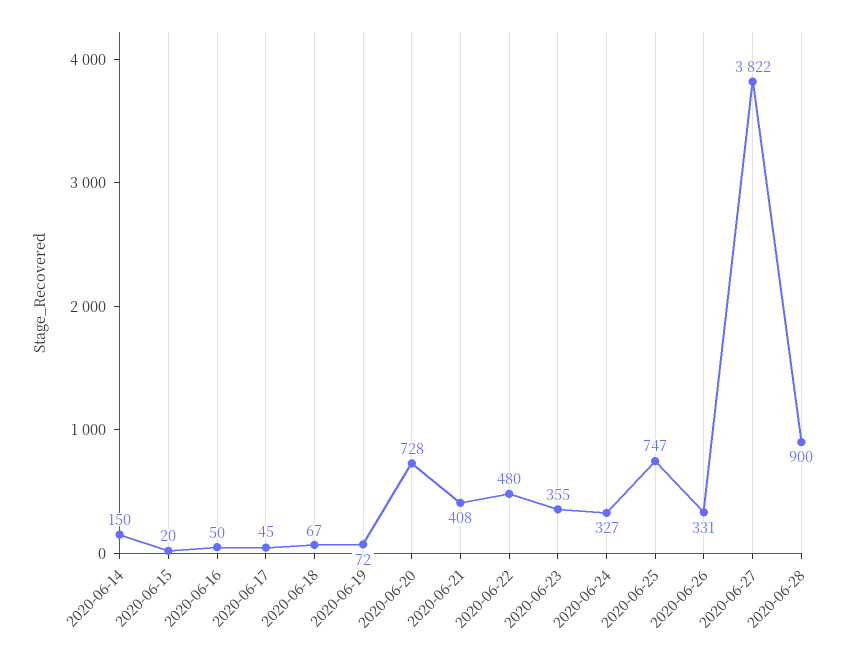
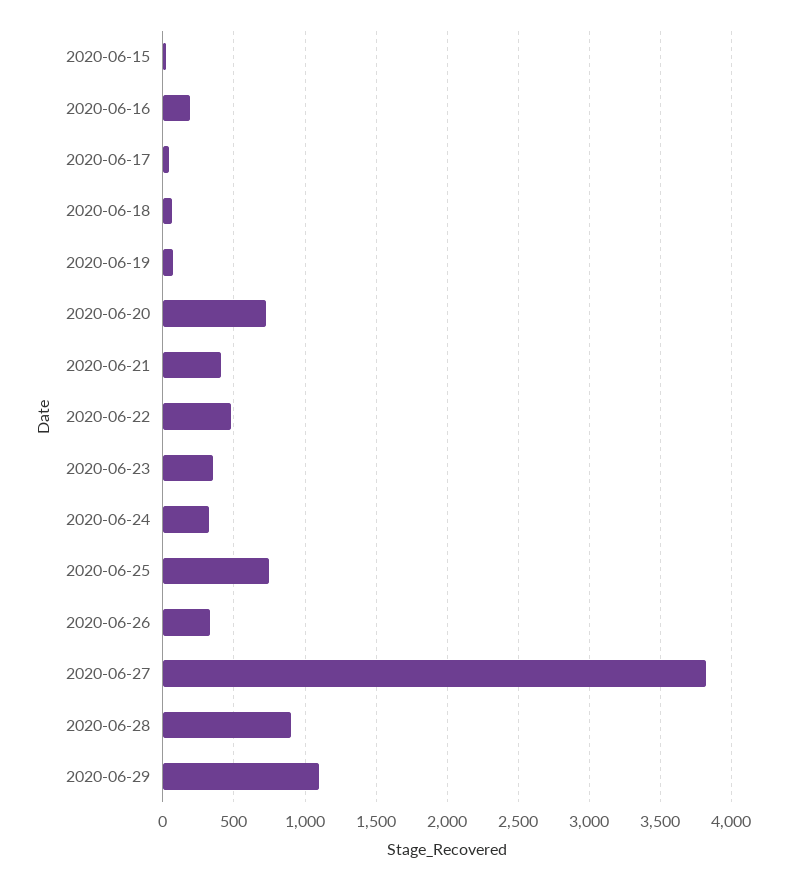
2020-06-14: 150 -> none
2020-06-16: 50 -> 200
2020-06-29: none -> 1100

